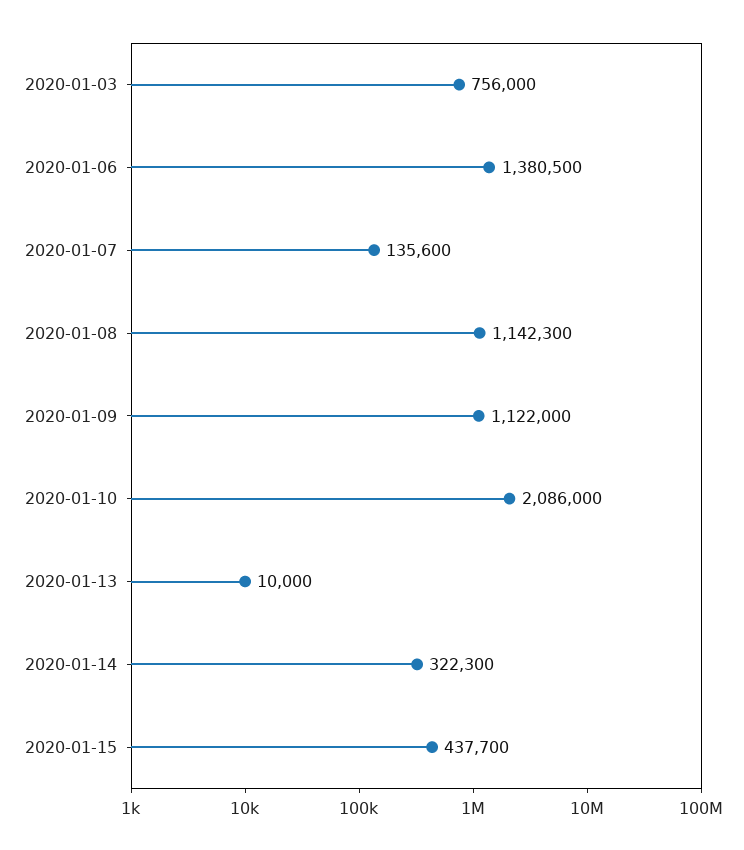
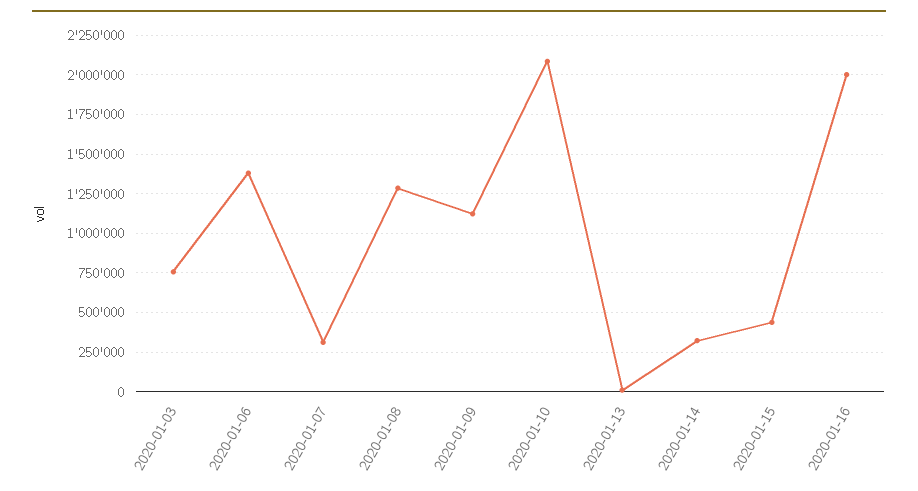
2020-01-07: 135600 -> 300000
2020-01-08: 1142300 -> 1300000
2020-01-16: none -> 2000000

